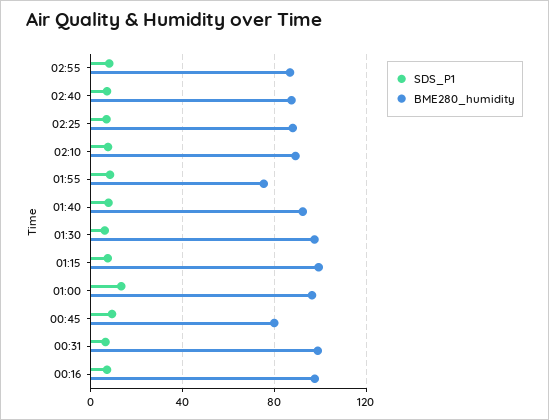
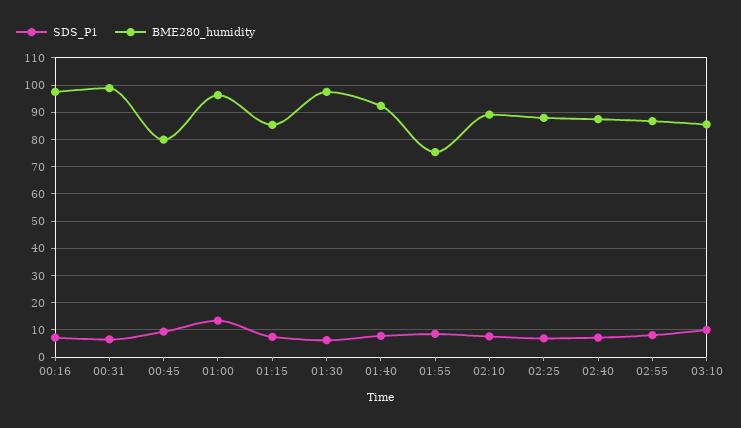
BME280_humidity, 01:15: 100 -> 85
SDS_P1, 03:10: none -> 10
BME280_humidity, 03:10: none -> 85

